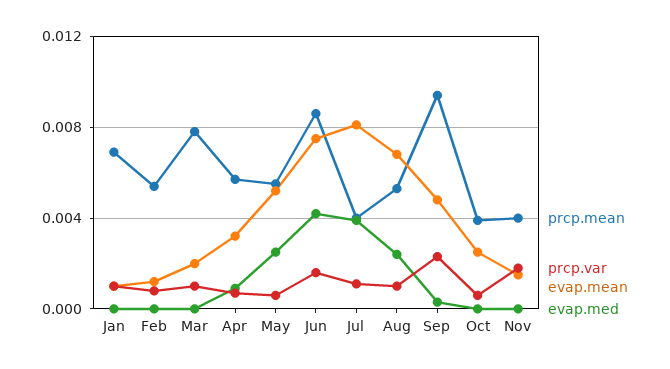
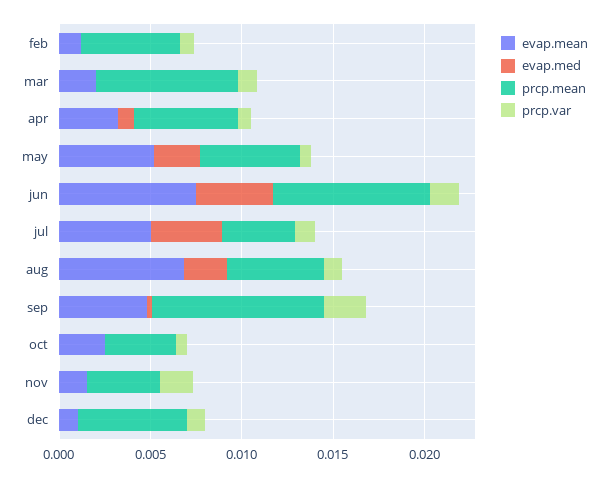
prcp.mean, Jan: 0.007 -> none
prcp.var, Jan: 0.001 -> none
evap.mean, Jan: 0.001 -> none
evap.med, Jan: 0 -> none
evap.mean, Jul: 0.008 -> 0.005
evap.mean, dec: none -> 0.001
evap.med, dec: none -> 0
prcp.mean, dec: none -> 0.006
prcp.var, dec: none -> 0.001

